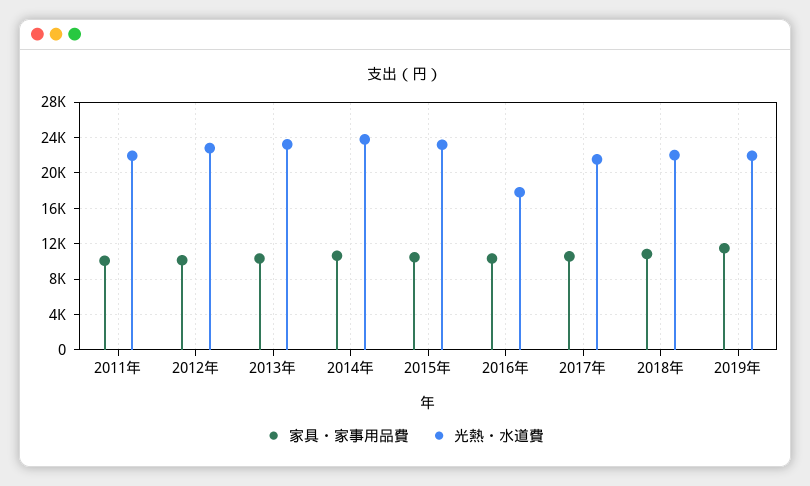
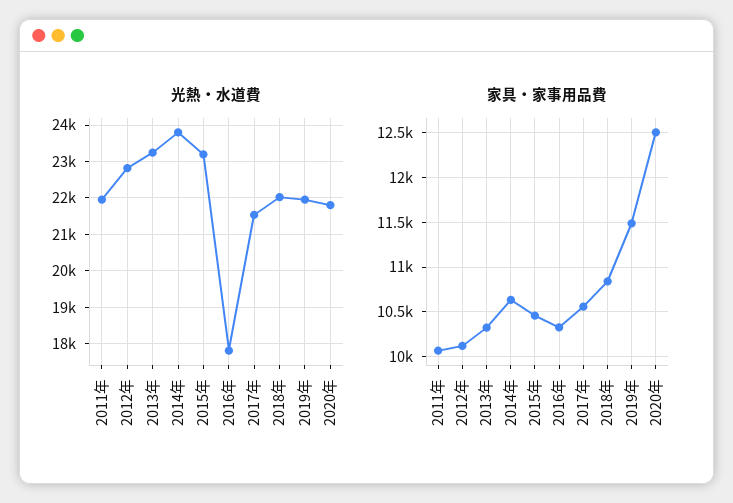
光熱・水道費, 2020年: none -> 21800
家具・家事用品費, 2020年: none -> 12500

